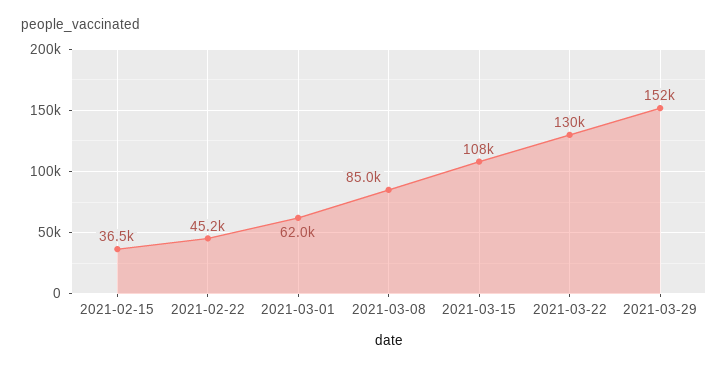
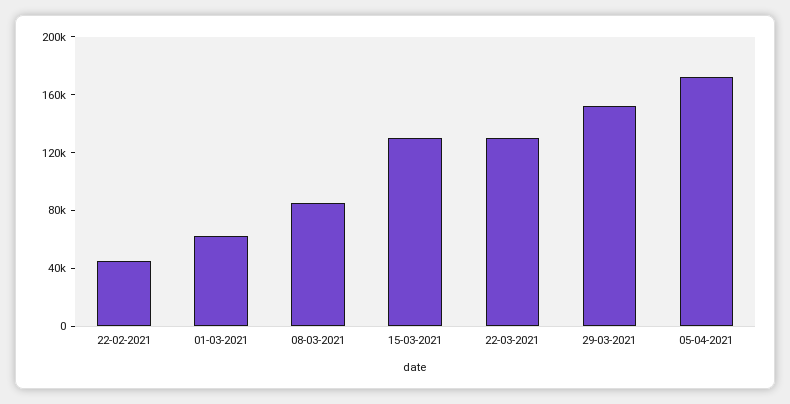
2021-02-15: 36500 -> none
2021-03-15: 108000 -> 130000
05-04-2021: none -> 170000

